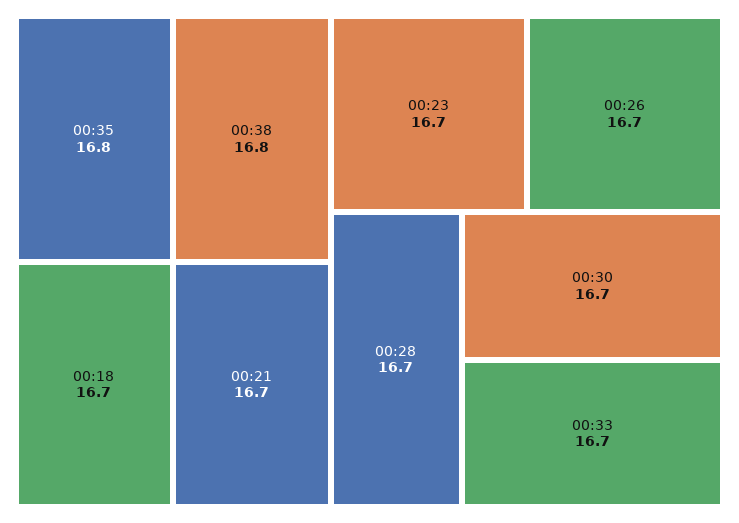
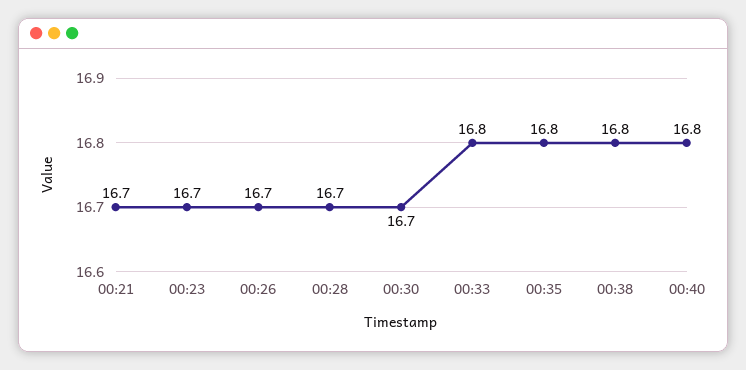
00:18: 16.7 -> none
00:33: 16.7 -> 16.8
00:40: none -> 16.8

